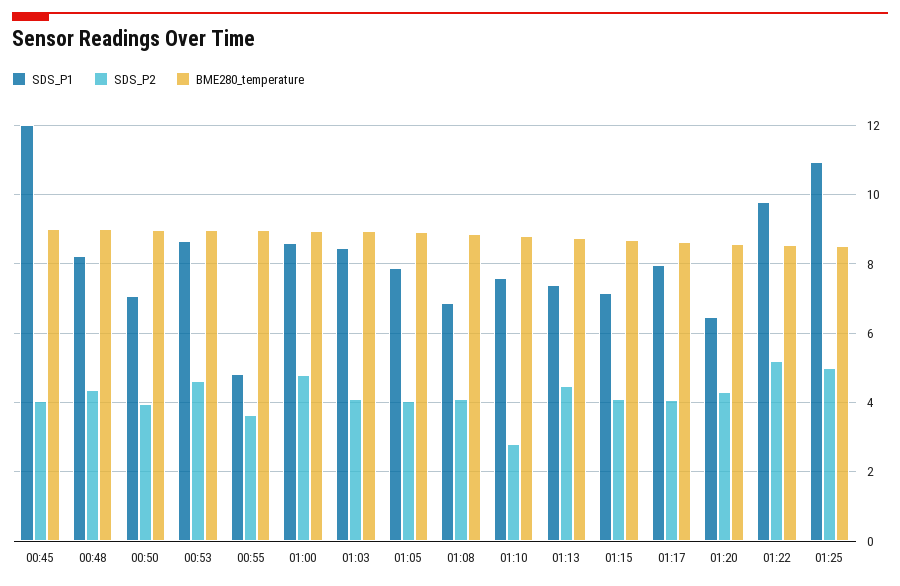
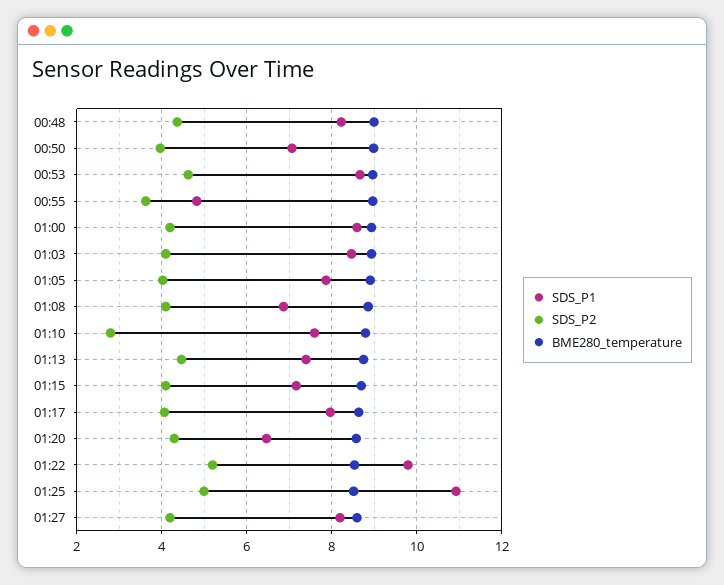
SDS_P1, 00:45: 12 -> none
SDS_P2, 00:45: 4 -> none
BME280_temperature, 00:45: 9 -> none
SDS_P2, 01:00: 4.8 -> 4.2
SDS_P1, 01:27: none -> 8.2
SDS_P2, 01:27: none -> 4.2
BME280_temperature, 01:27: none -> 8.6

